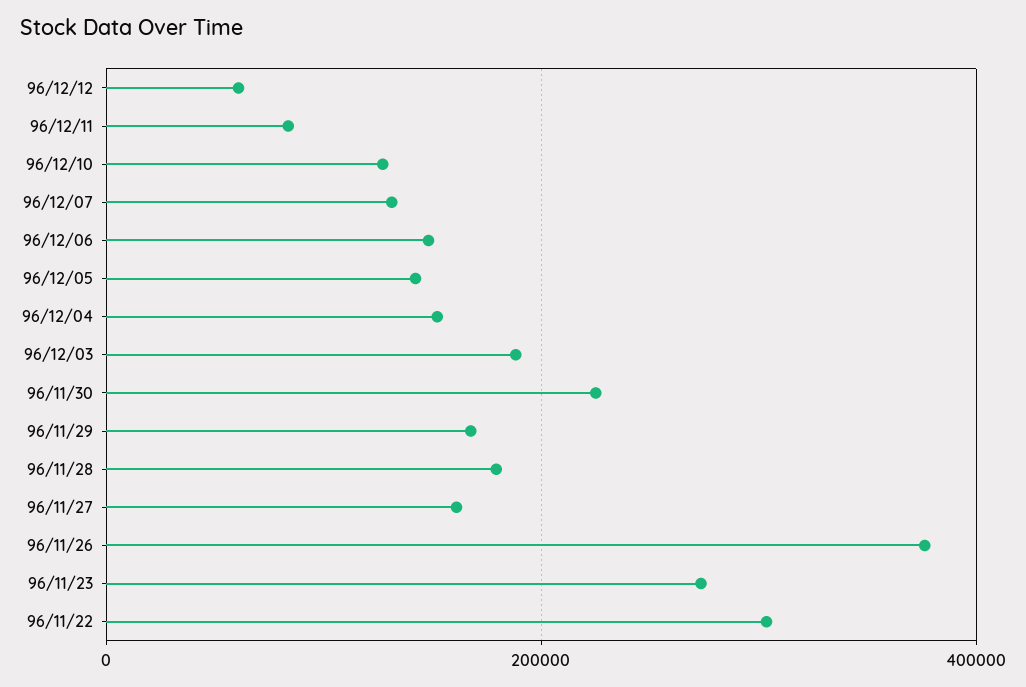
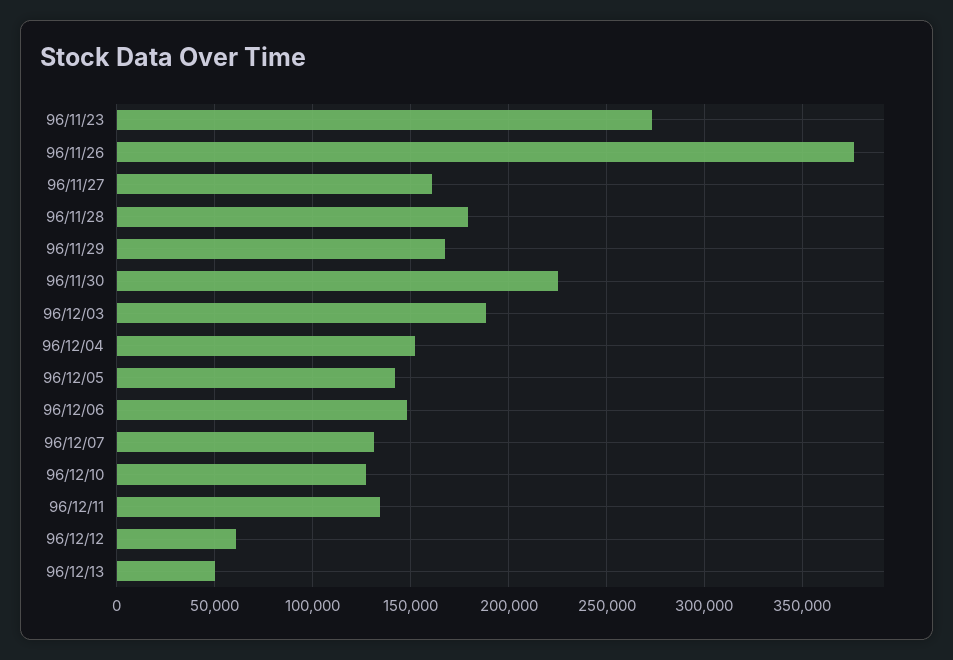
96/12/11: 80000 -> 135000
96/11/22: 300000 -> none
96/12/13: none -> 50000

